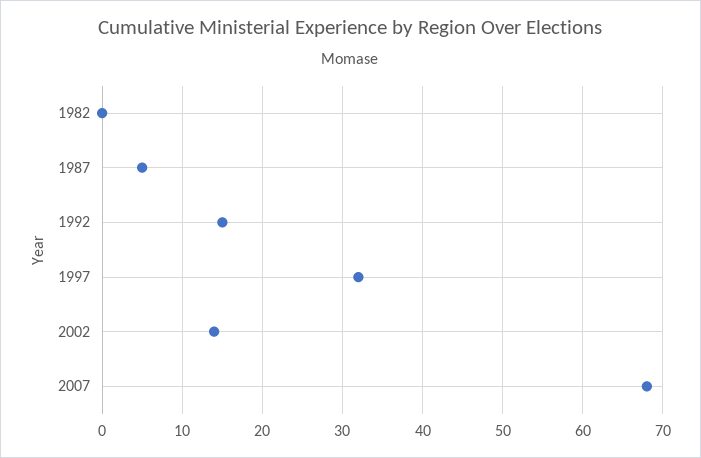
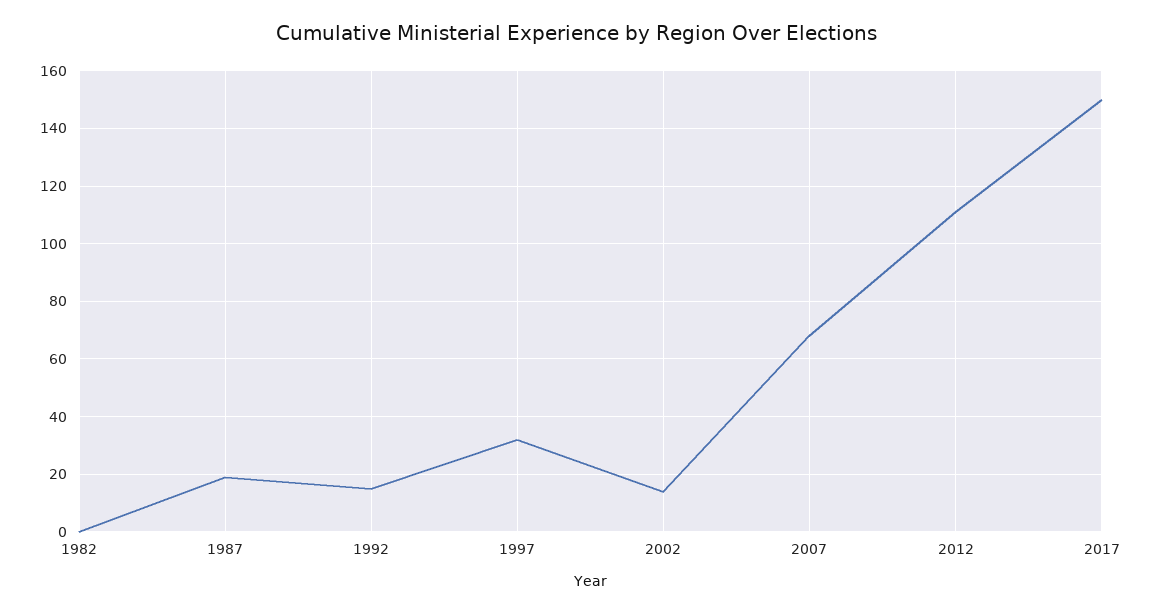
1987: 5 -> 20
2012: none -> 110
2017: none -> 150

